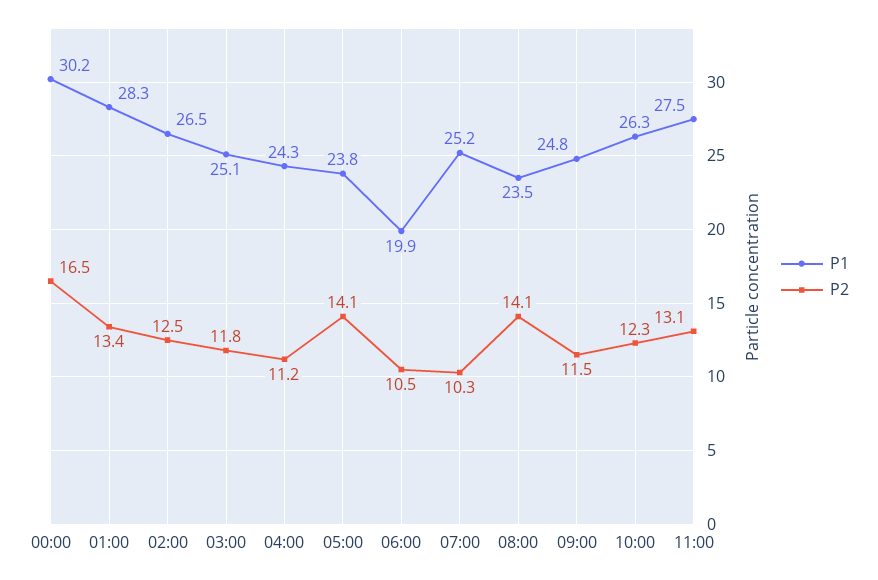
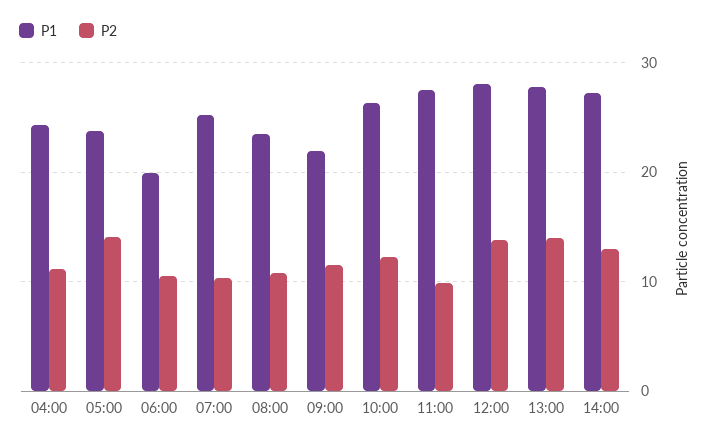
P1, 00:00: 30.2 -> none
P2, 00:00: 16.5 -> none
P1, 01:00: 28.3 -> none
P2, 01:00: 13.4 -> none
P1, 02:00: 26.5 -> none
P2, 02:00: 12.5 -> none
P1, 03:00: 25.1 -> none
P2, 03:00: 11.8 -> none
P2, 08:00: 14.1 -> 11
P1, 09:00: 24.8 -> 22
P2, 11:00: 13.1 -> 10
P1, 12:00: none -> 28
P2, 12:00: none -> 14
P1, 13:00: none -> 28
P2, 13:00: none -> 14
P1, 14:00: none -> 27
P2, 14:00: none -> 13

